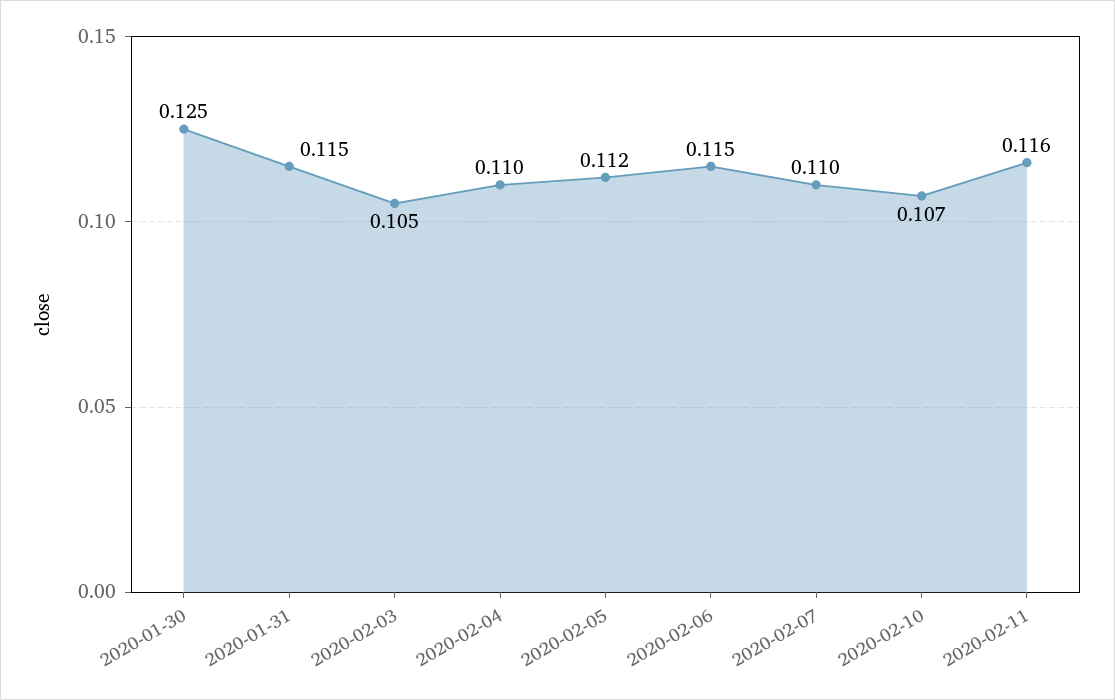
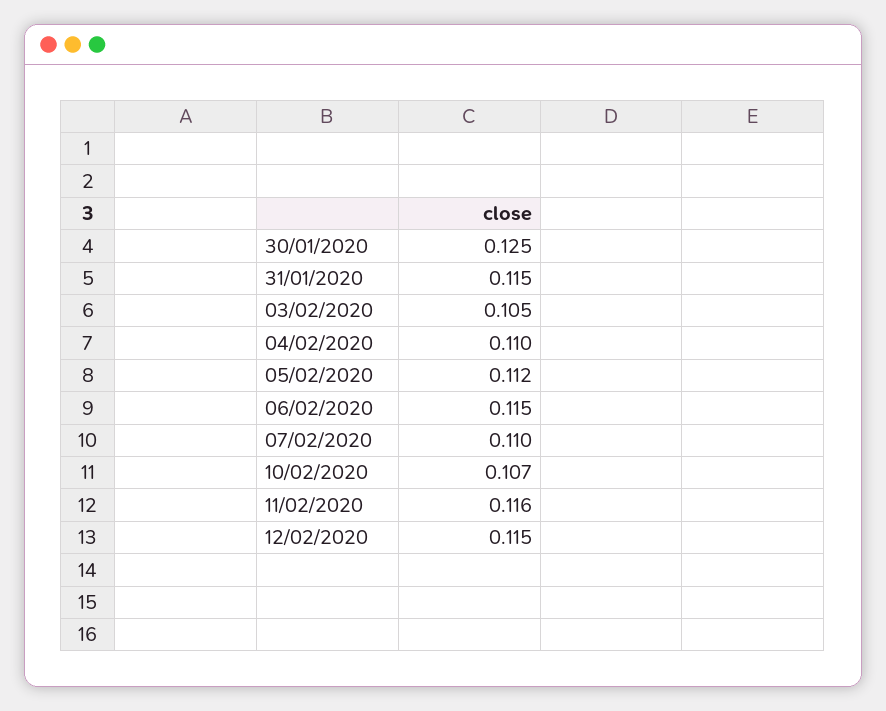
12/02/2020: none -> 0.115

